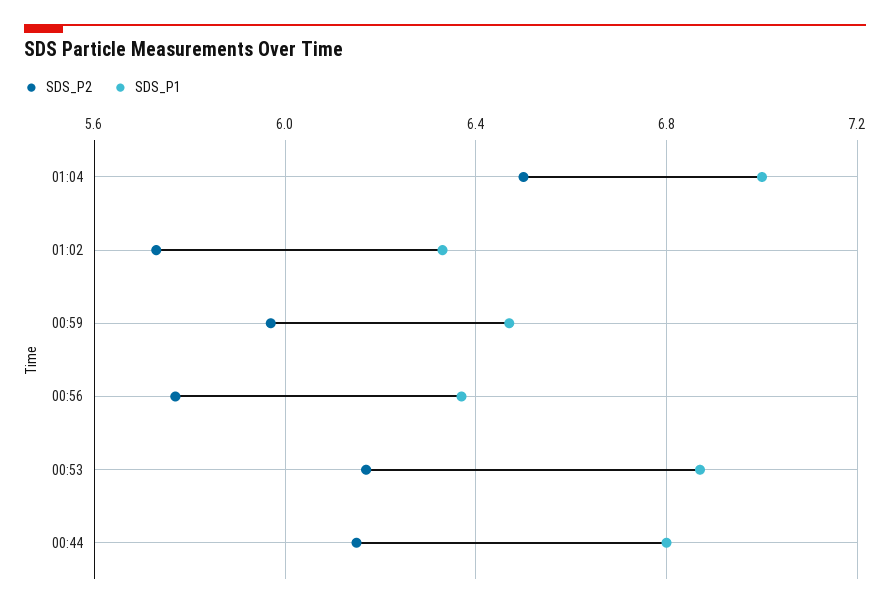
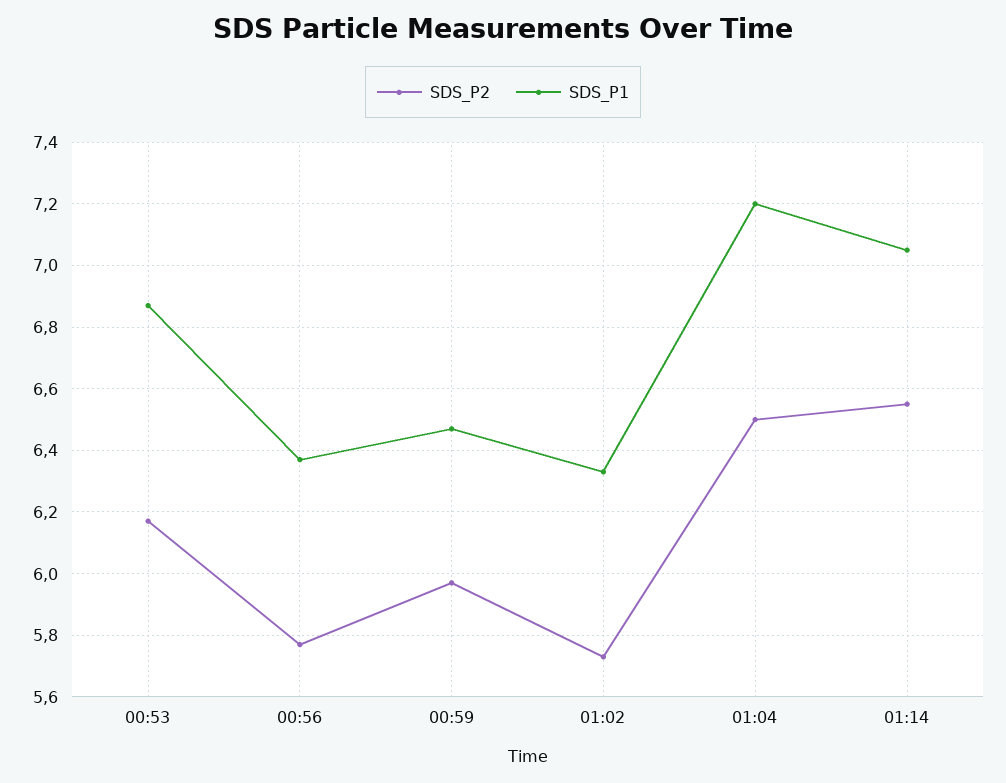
SDS_P1, 01:04: 7 -> 7.2
SDS_P2, 00:44: 6.15 -> none
SDS_P1, 00:44: 6.8 -> none
SDS_P2, 01:14: none -> 6.55
SDS_P1, 01:14: none -> 7.05

